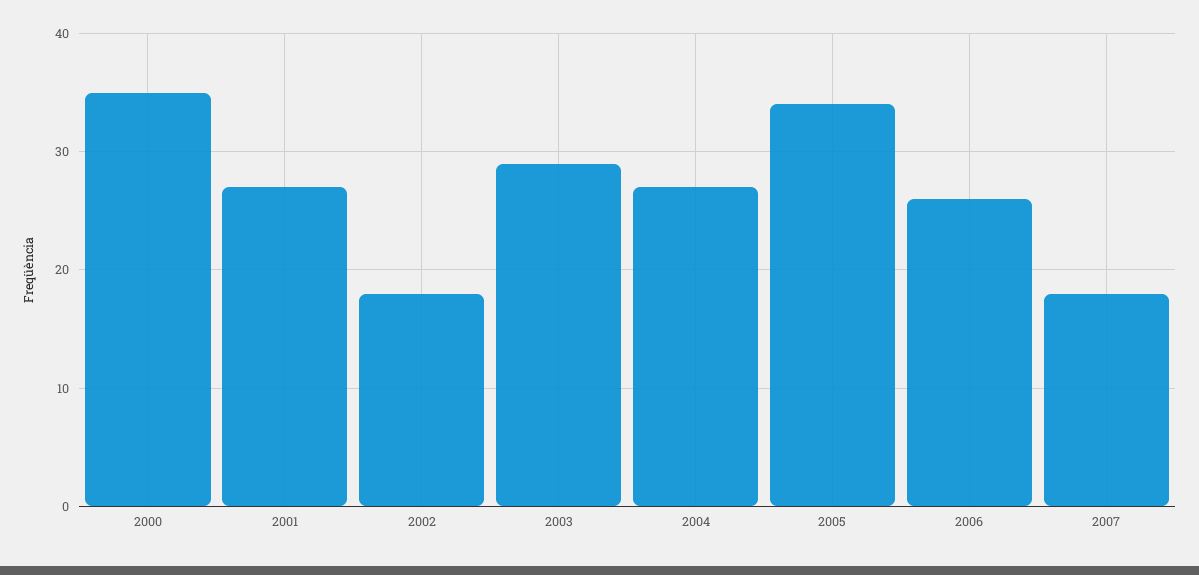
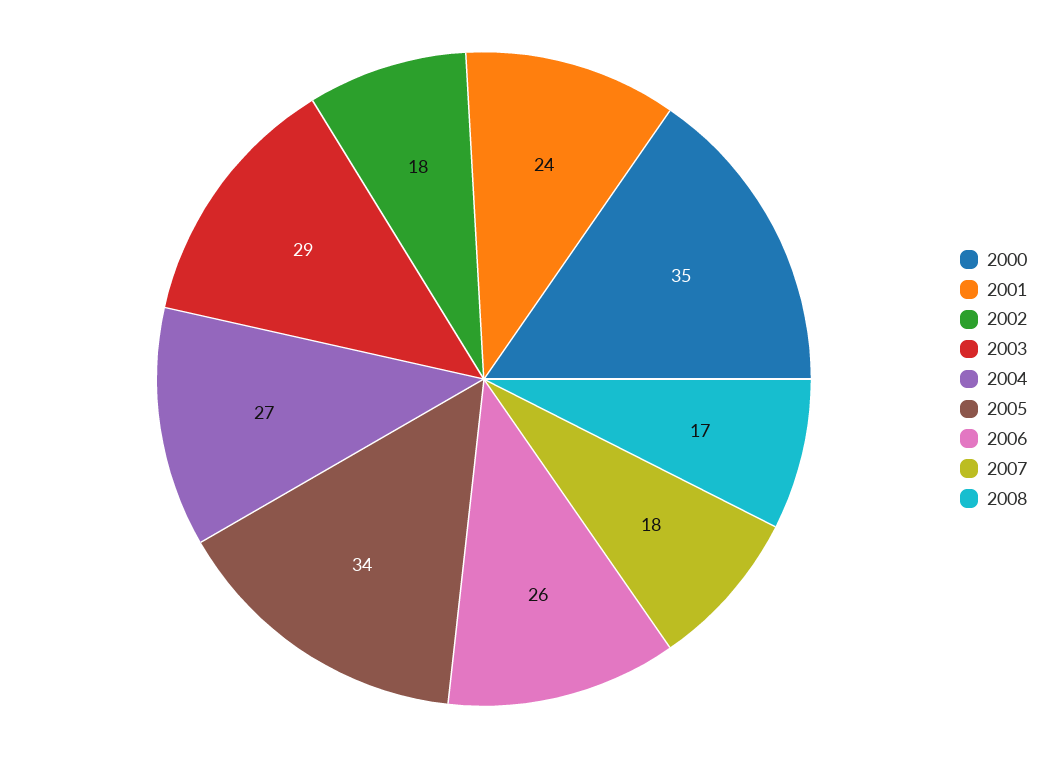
2001: 27 -> 24
2008: none -> 17

